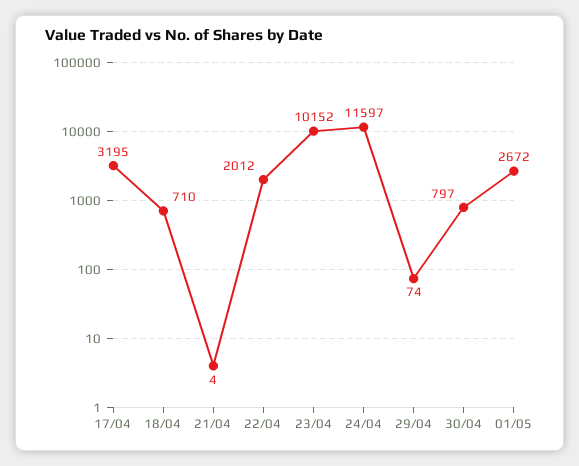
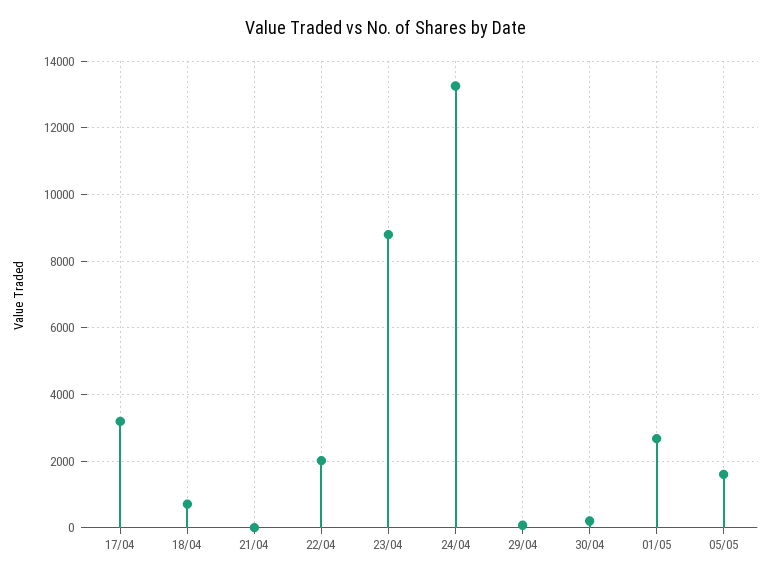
23/04: 10152 -> 8800
24/04: 11597 -> 13200
30/04: 797 -> 200
05/05: none -> 1600

